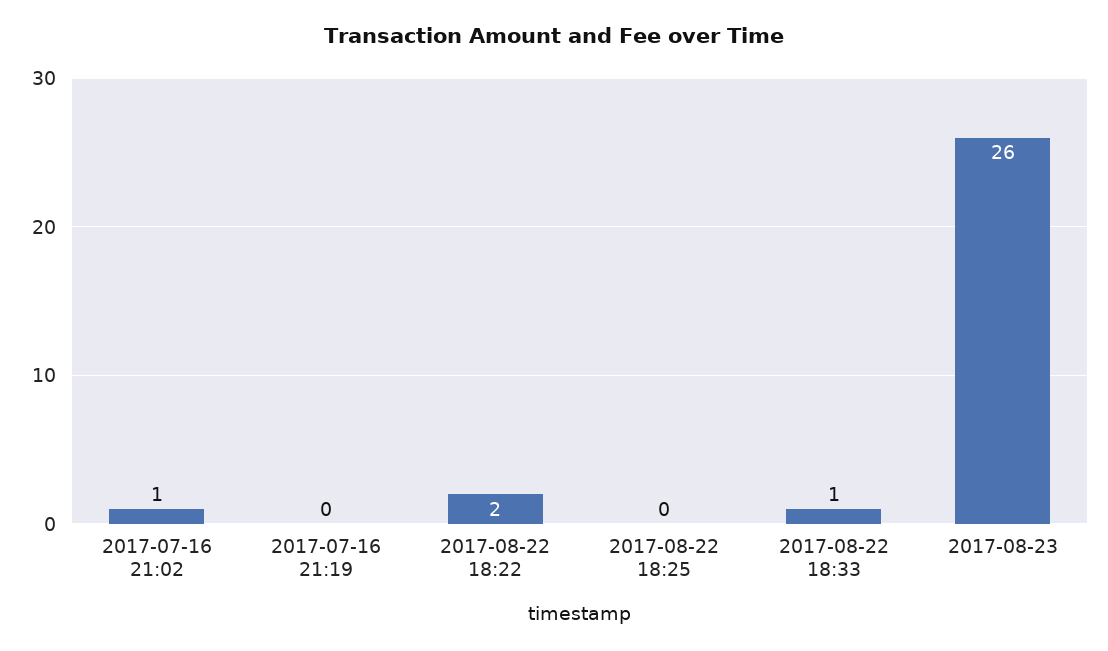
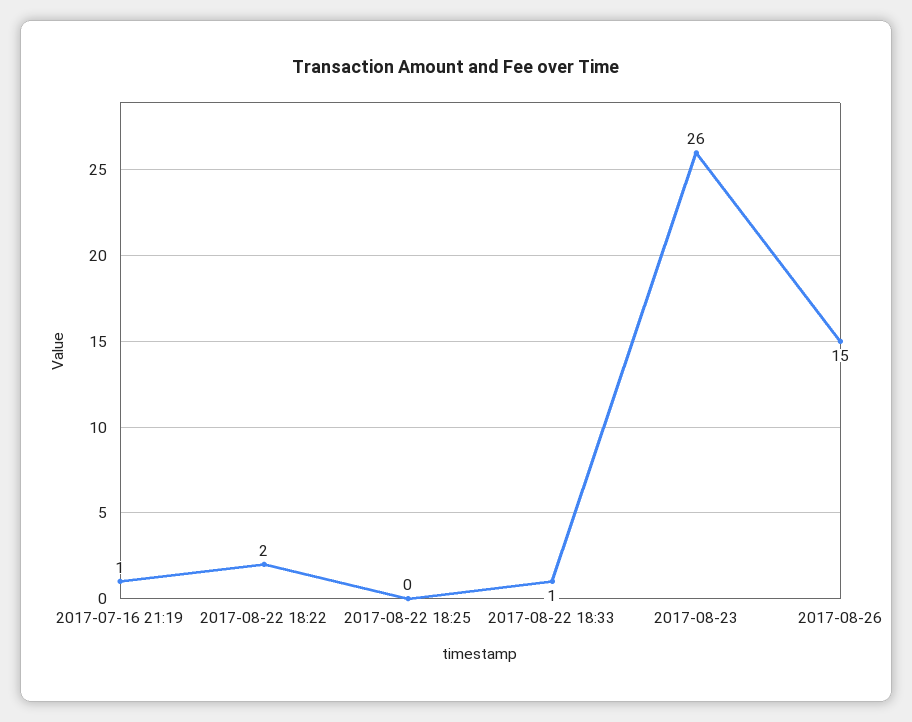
2017-07-16 21:02: 1 -> none
2017-07-16 21:19: 0 -> 1
2017-08-26: none -> 15

